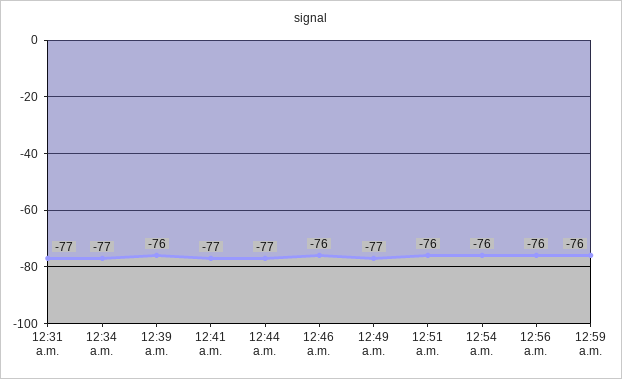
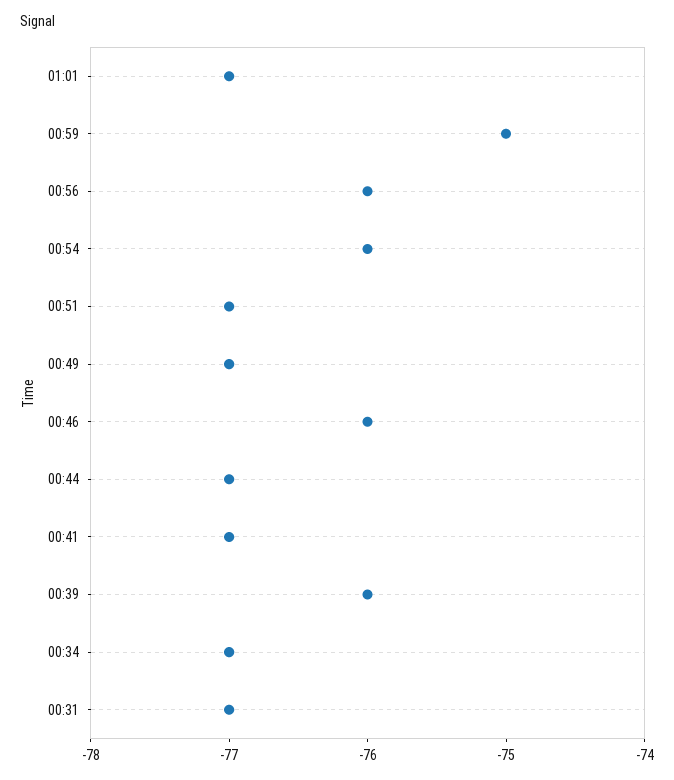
12:51 a.m.: -76 -> -77
12:59 a.m.: -76 -> -75
01:01: none -> -77

